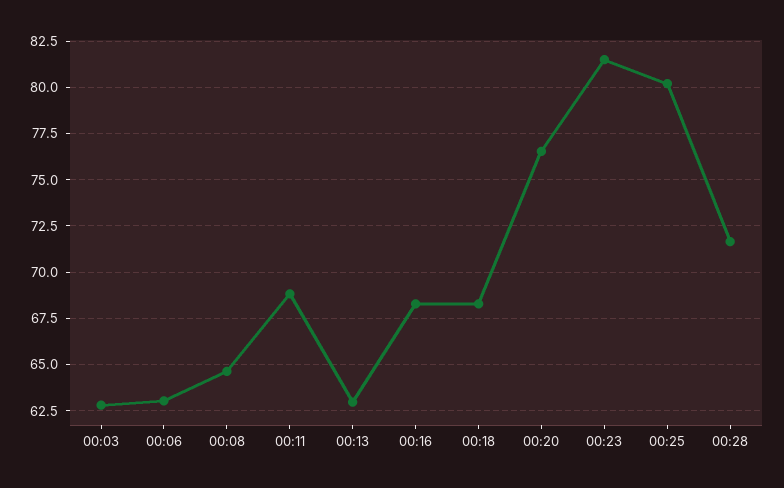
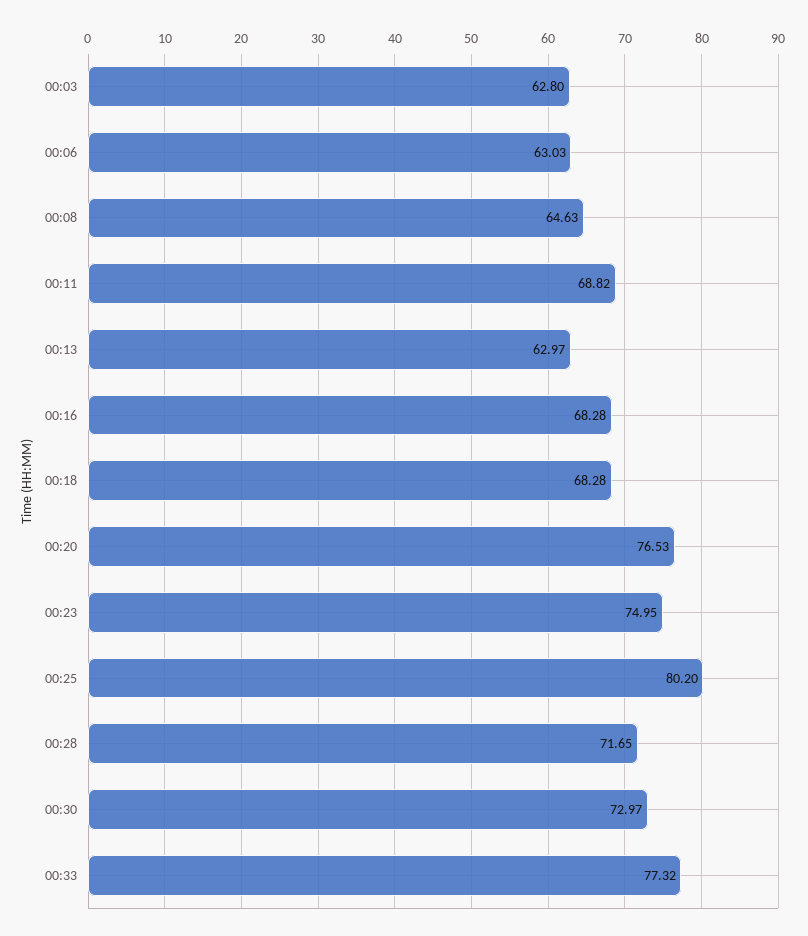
00:23: 81.5 -> 74.95
00:30: none -> 72.97
00:33: none -> 77.32

